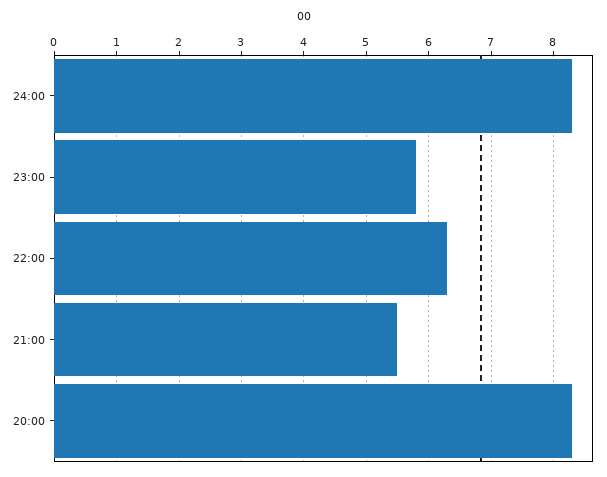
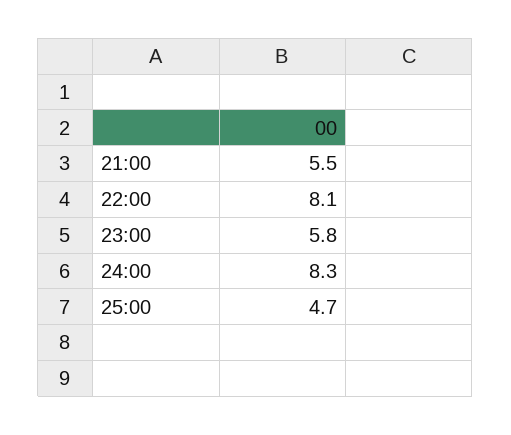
22:00: 6.3 -> 8.1
20:00: 8.3 -> none
25:00: none -> 4.7

